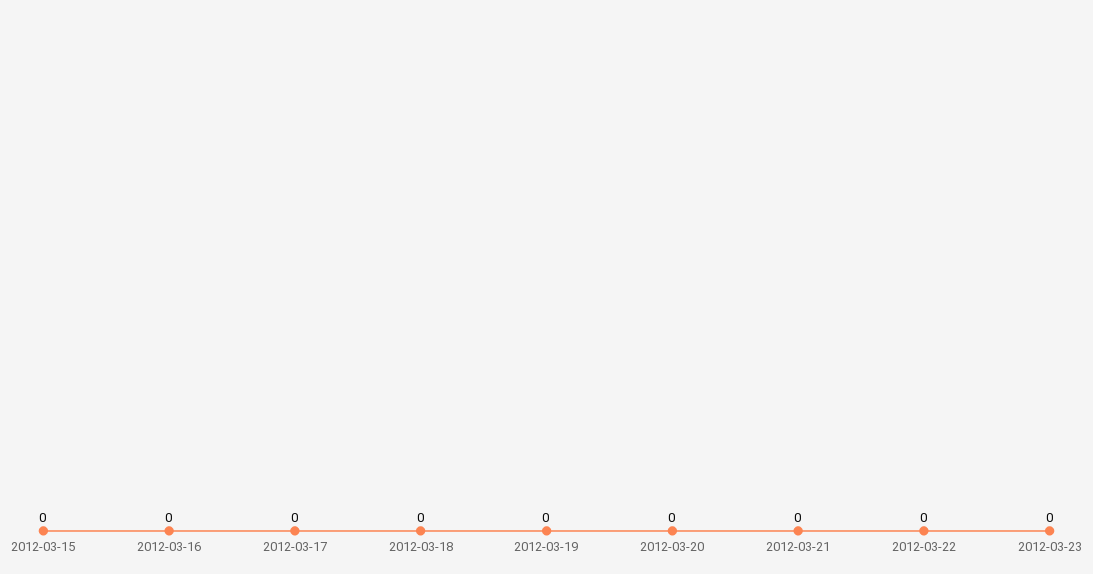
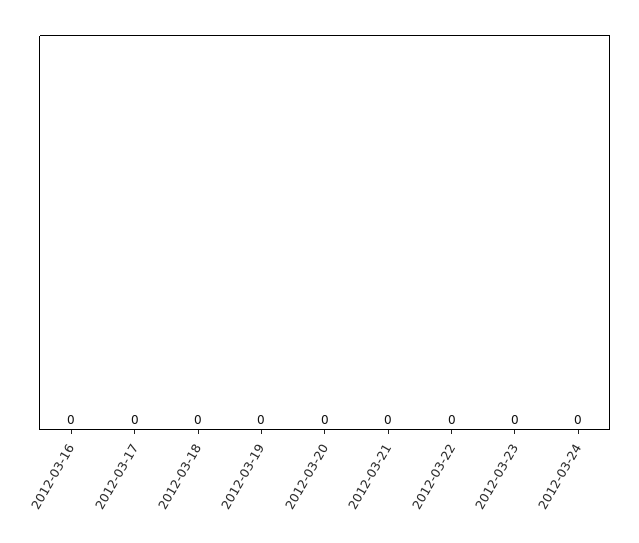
2012-03-15: 0 -> none
2012-03-24: none -> 0

